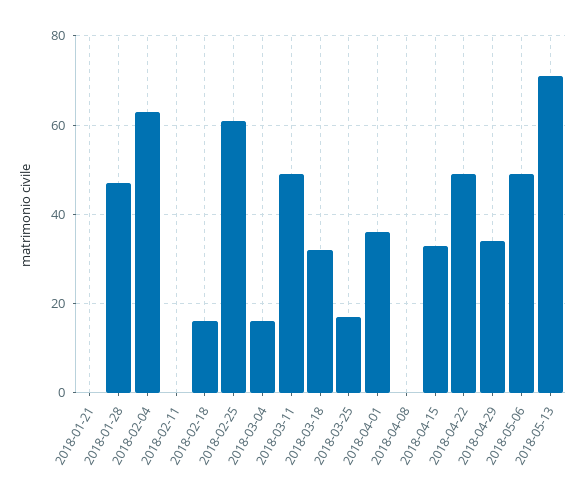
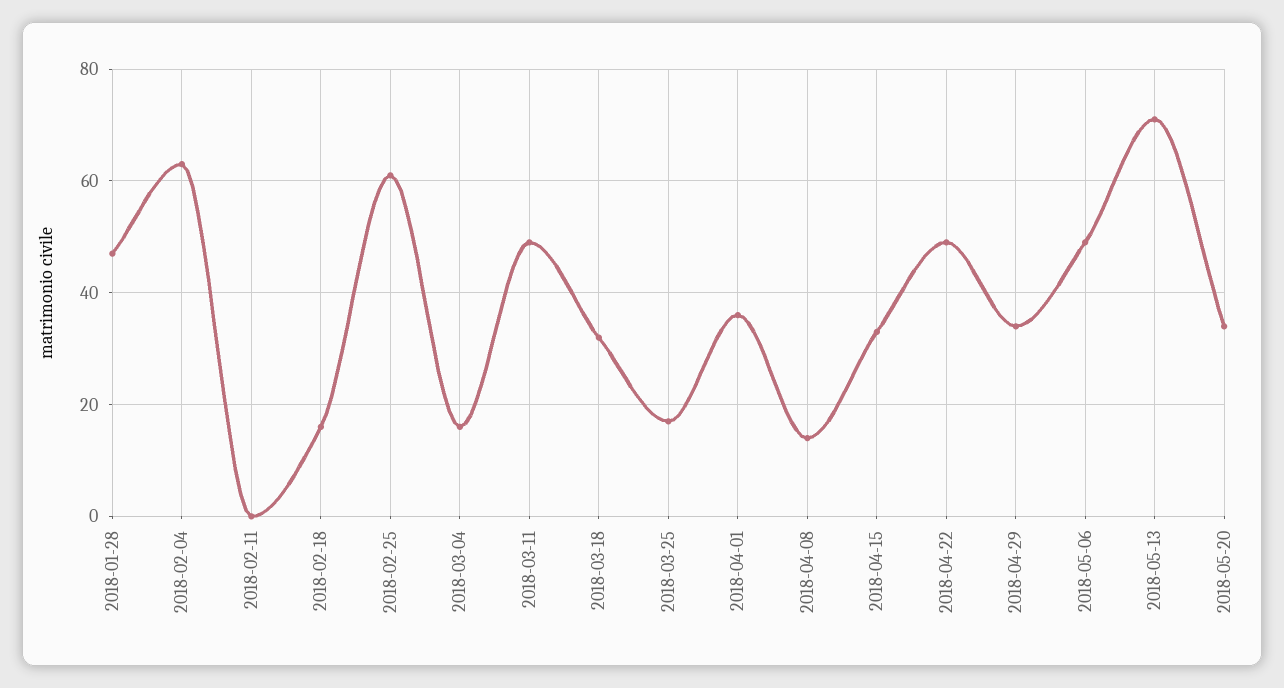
2018-01-21: 0 -> none
2018-04-08: 0 -> 15
2018-05-20: none -> 35

